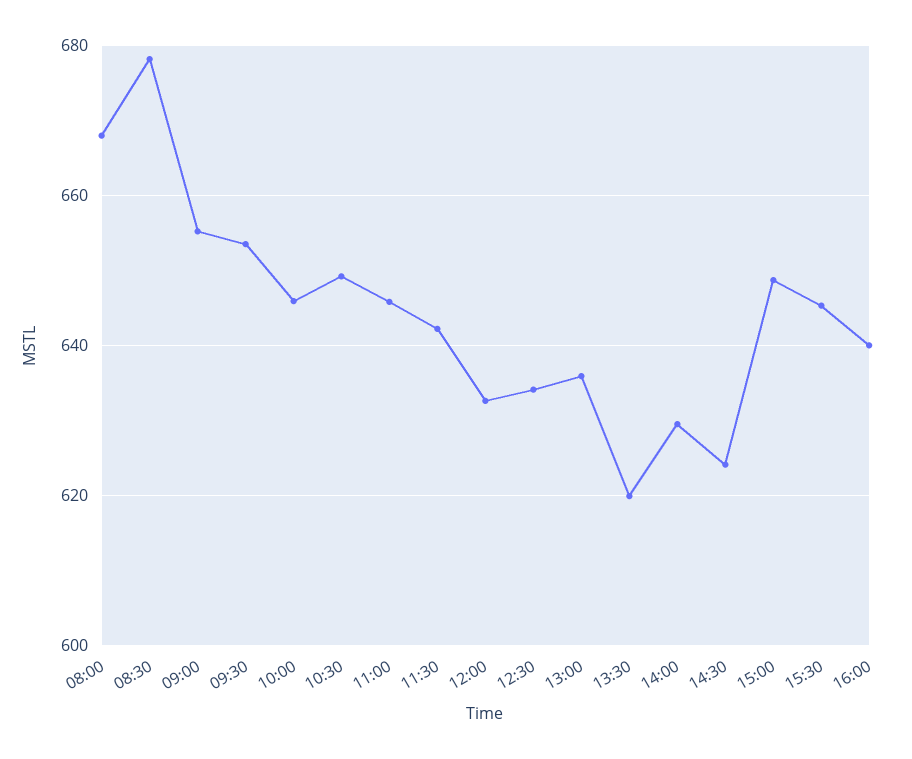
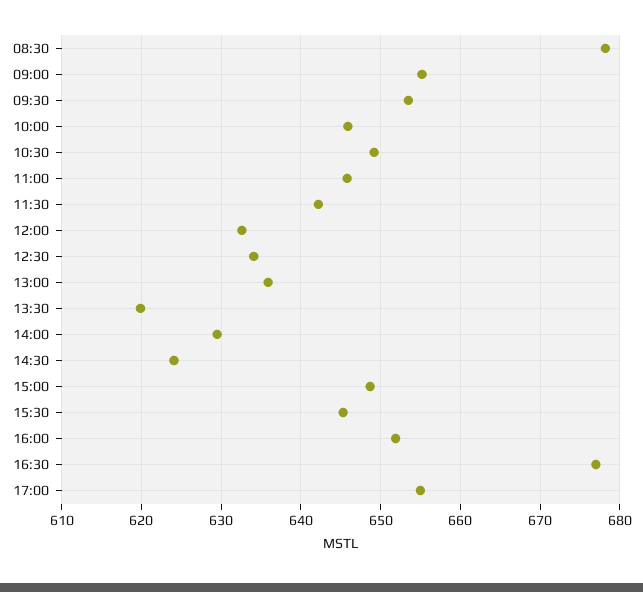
08:00: 668 -> none
16:00: 640 -> 652
16:30: none -> 677
17:00: none -> 655

